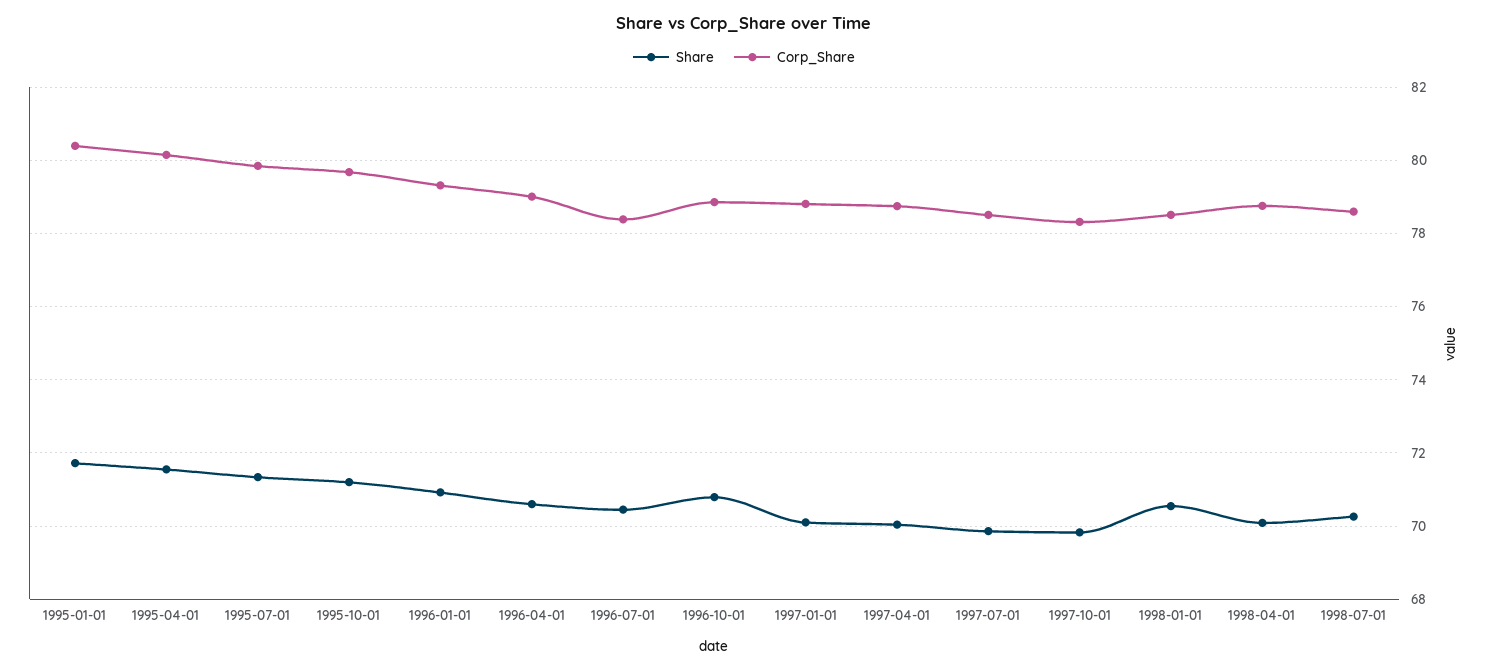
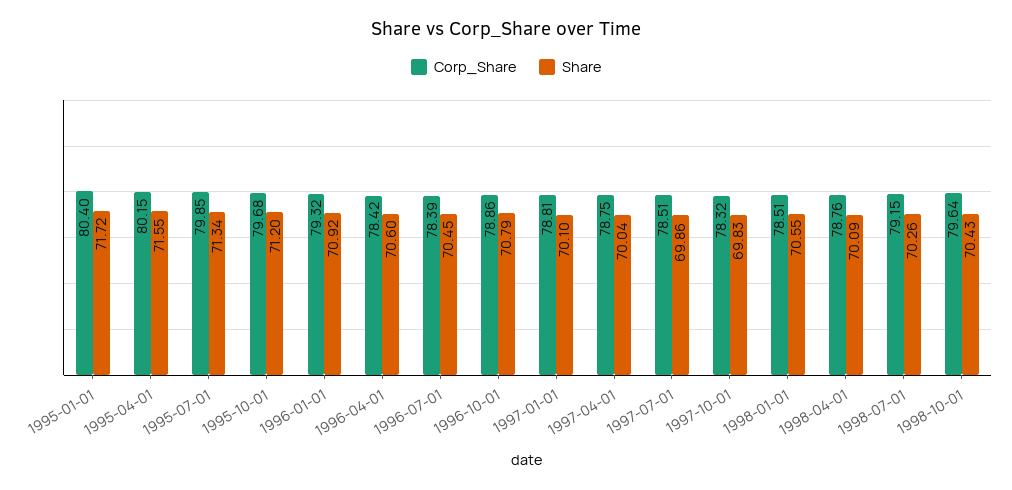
Corp_Share, 1996-04-01: 79 -> 78.42
Corp_Share, 1998-07-01: 78.6 -> 79.15
Corp_Share, 1998-10-01: none -> 79.64
Share, 1998-10-01: none -> 70.43

